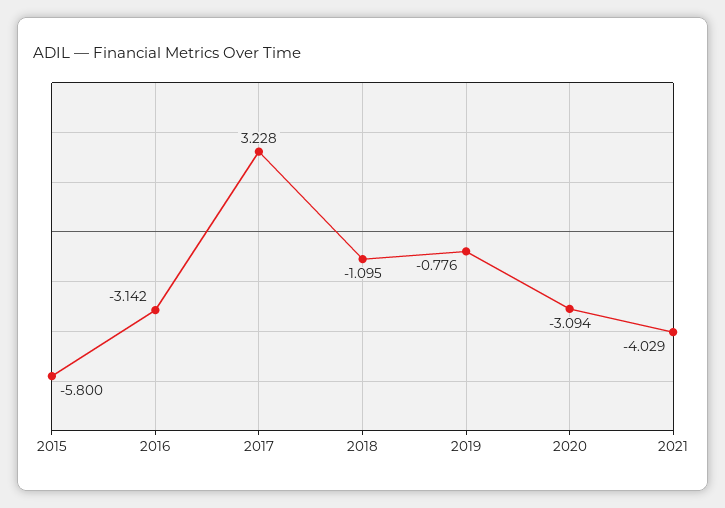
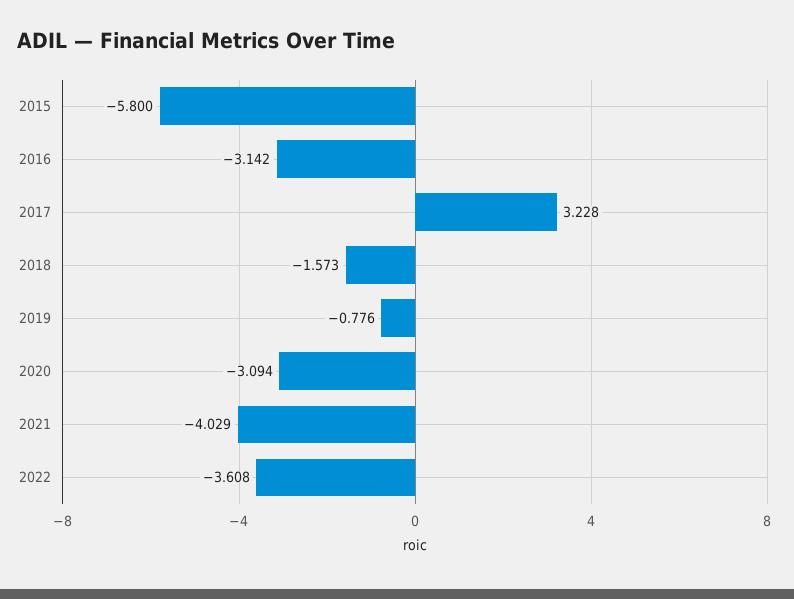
2018: -1.095 -> -1.573
2022: none -> -3.608

